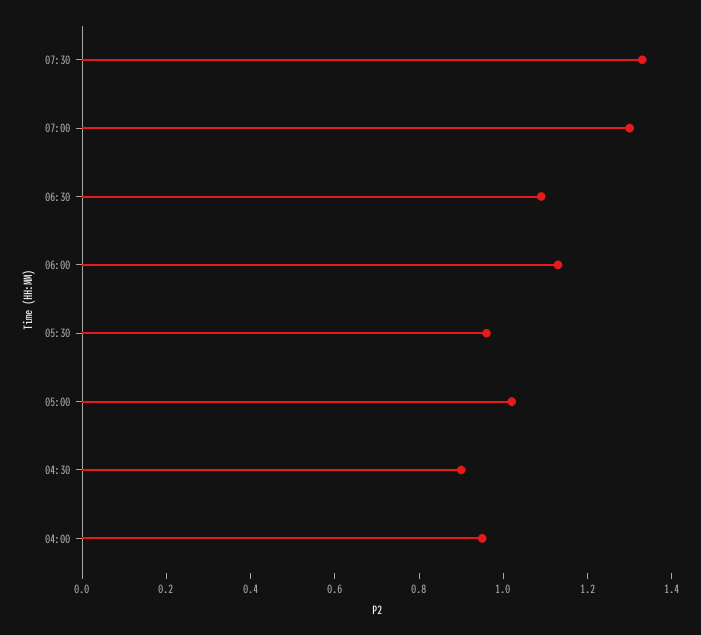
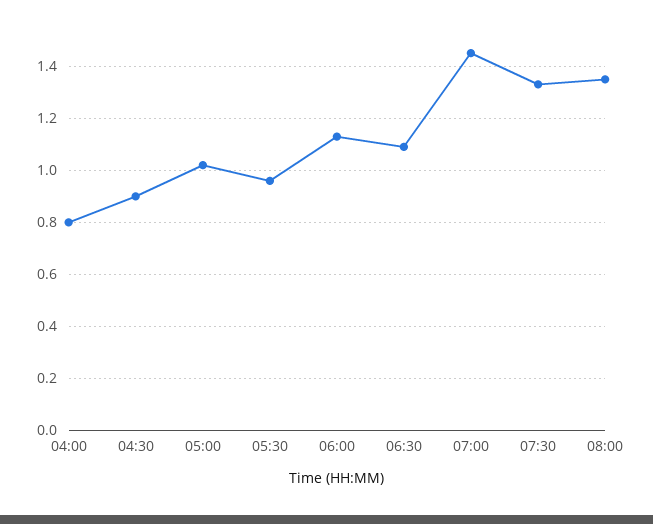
07:00: 1.3 -> 1.45
04:00: 0.95 -> 0.8
08:00: none -> 1.35

